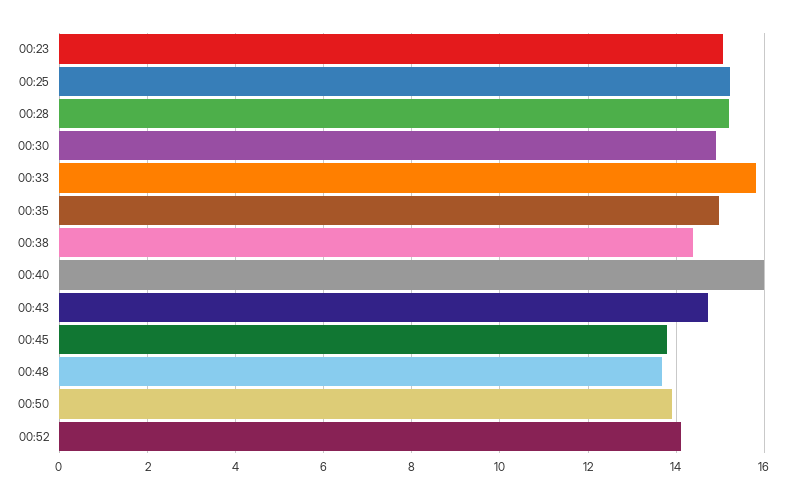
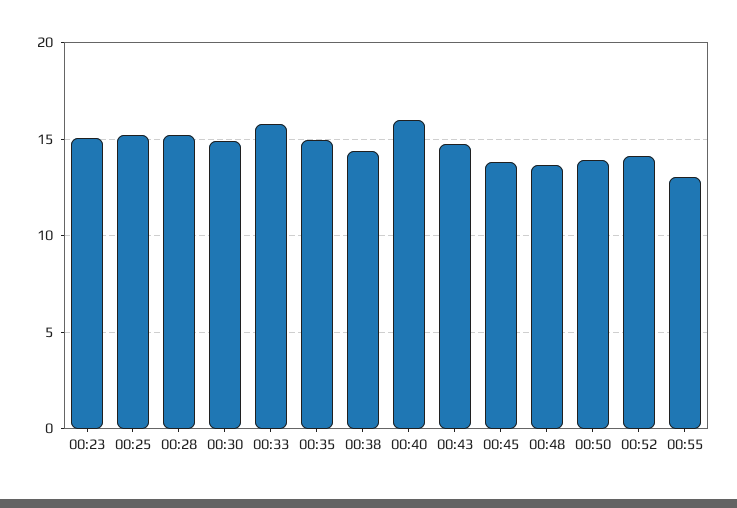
00:55: none -> 13

